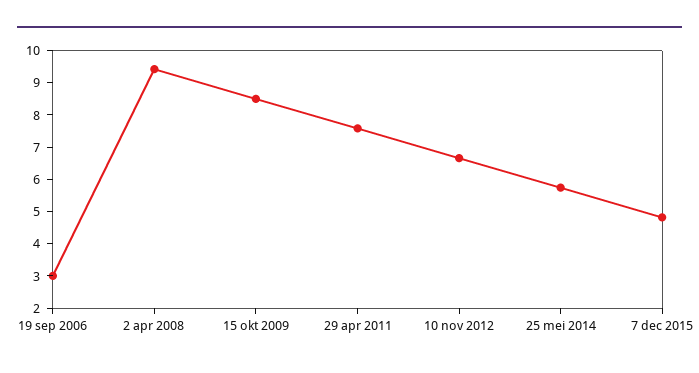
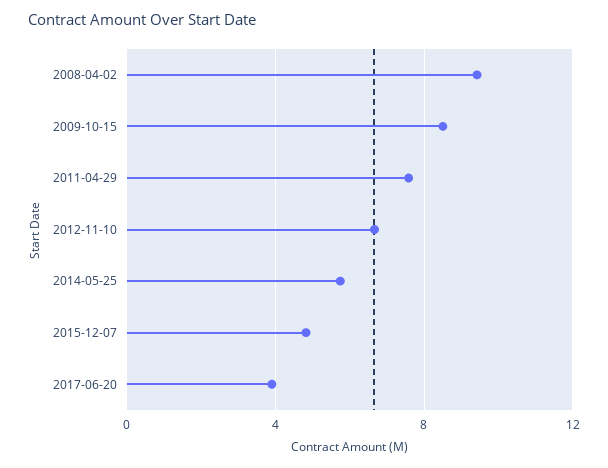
19 sep 2006: 3 -> none
2017-06-20: none -> 4

